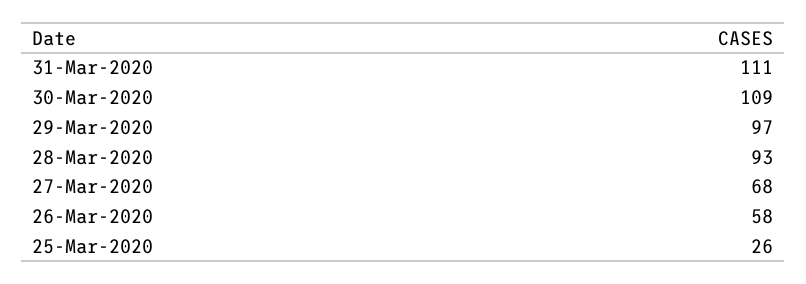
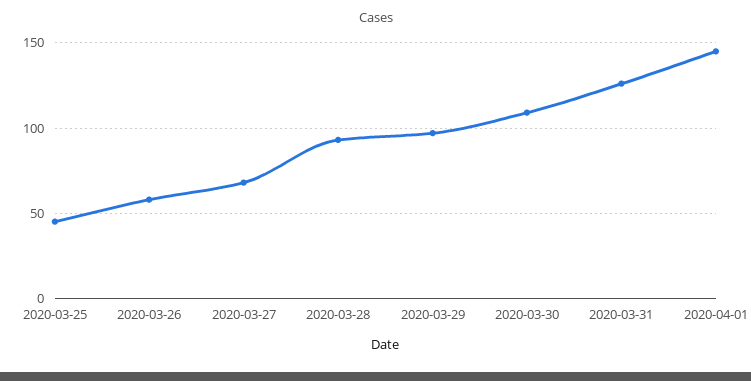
31-Mar-2020: 111 -> 125
25-Mar-2020: 26 -> 45
2020-04-01: none -> 145

